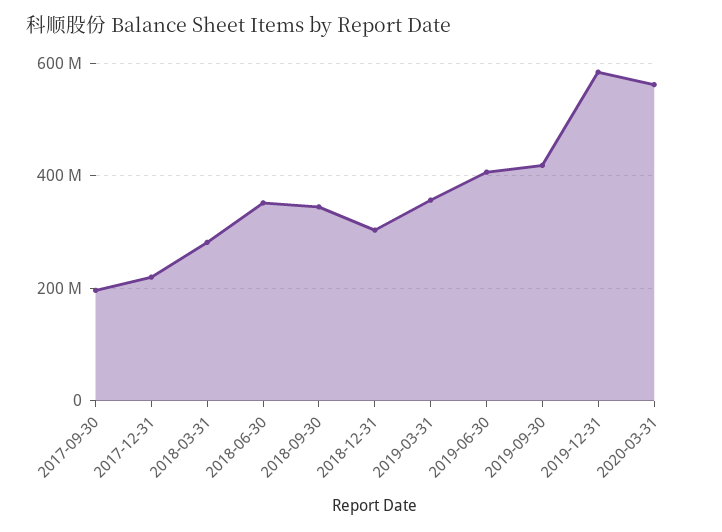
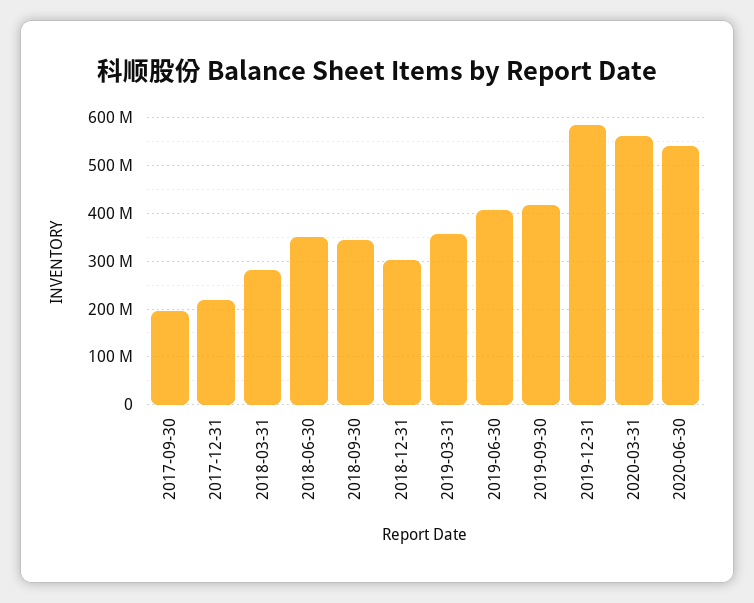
2020-06-30: none -> 540000000

